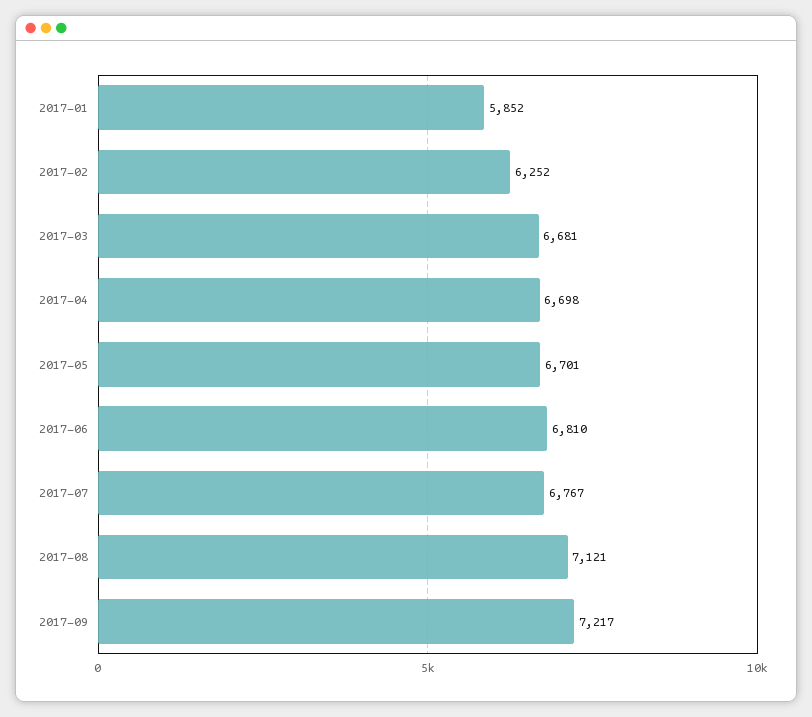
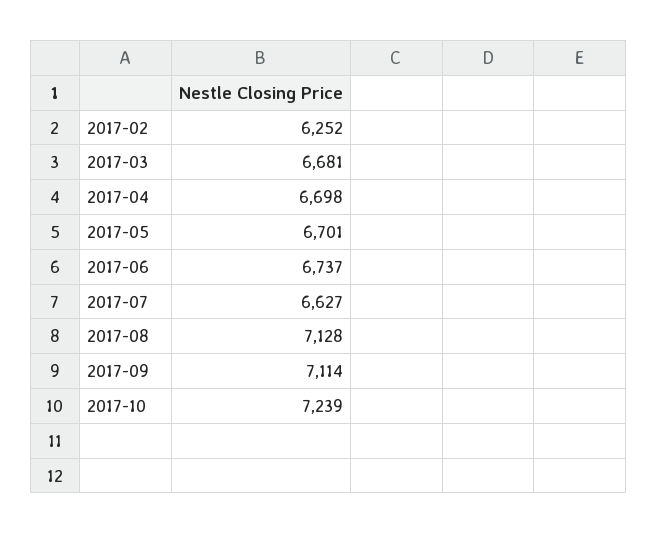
2017-01: 5852 -> none
2017-06: 6810 -> 6737
2017-07: 6767 -> 6627
2017-08: 7121 -> 7128
2017-09: 7217 -> 7114
2017-10: none -> 7239

